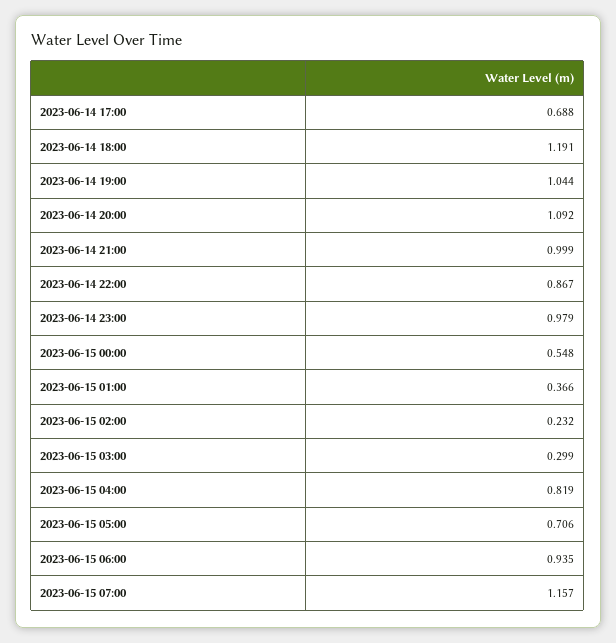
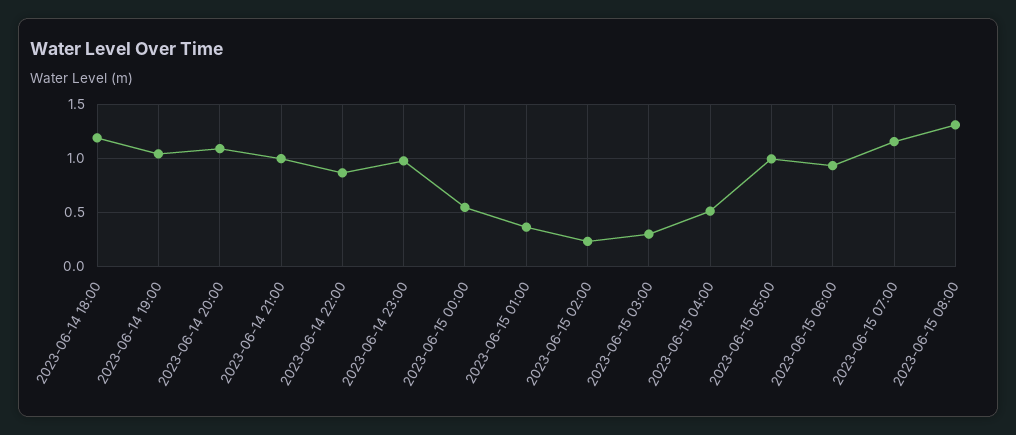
2023-06-14 17:00: 0.688 -> none
2023-06-15 04:00: 0.819 -> 0.5
2023-06-15 05:00: 0.706 -> 1
2023-06-15 08:00: none -> 1.3

